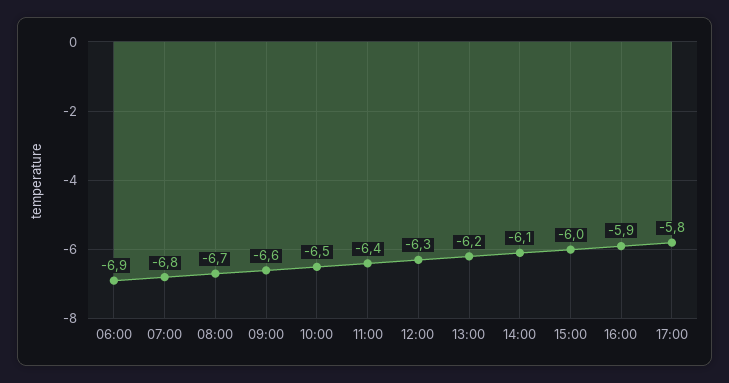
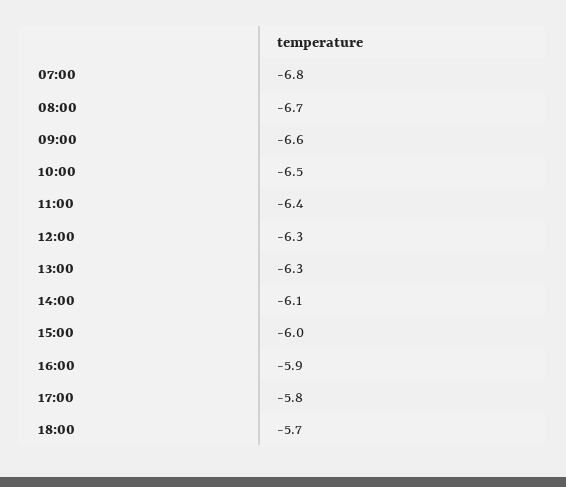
06:00: -6.9 -> none
13:00: -6.2 -> -6.3
18:00: none -> -5.7

